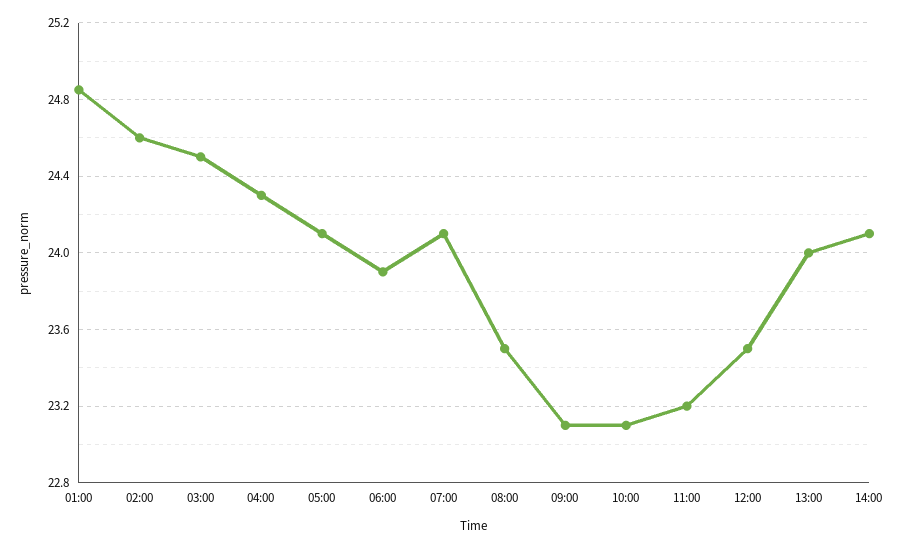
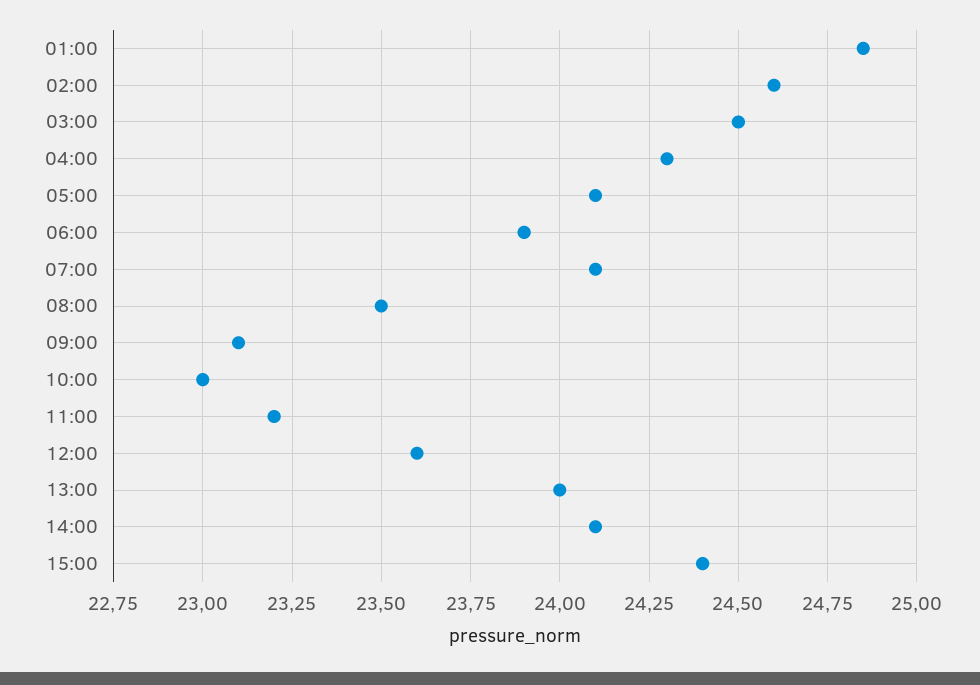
10:00: 23.1 -> 23
12:00: 23.5 -> 23.6
15:00: none -> 24.4

